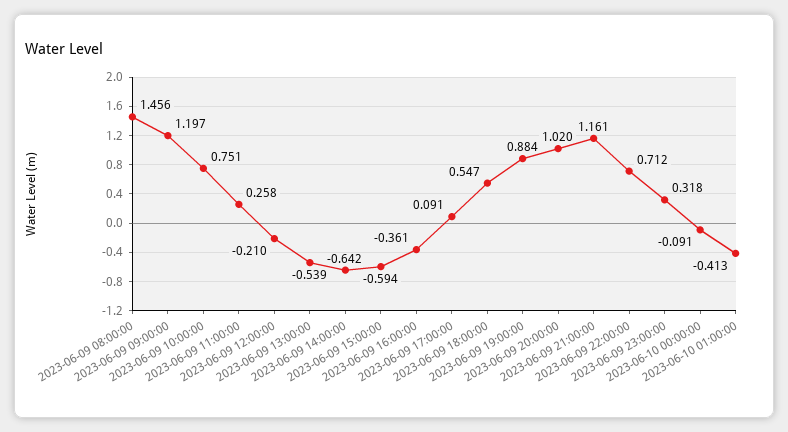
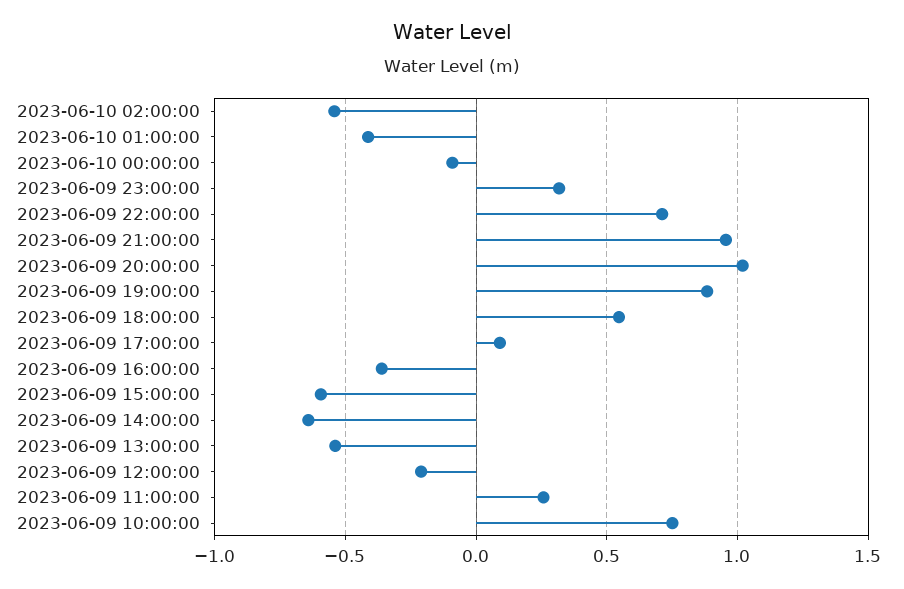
2023-06-09 08:00:00: 1.456 -> none
2023-06-09 09:00:00: 1.197 -> none
2023-06-09 21:00:00: 1.161 -> 0.95
2023-06-10 02:00:00: none -> -0.55

